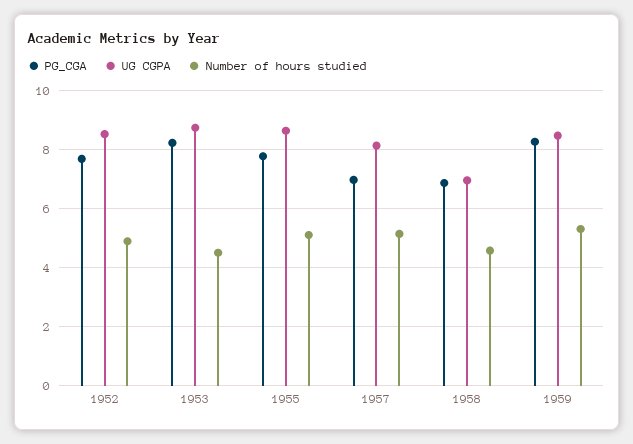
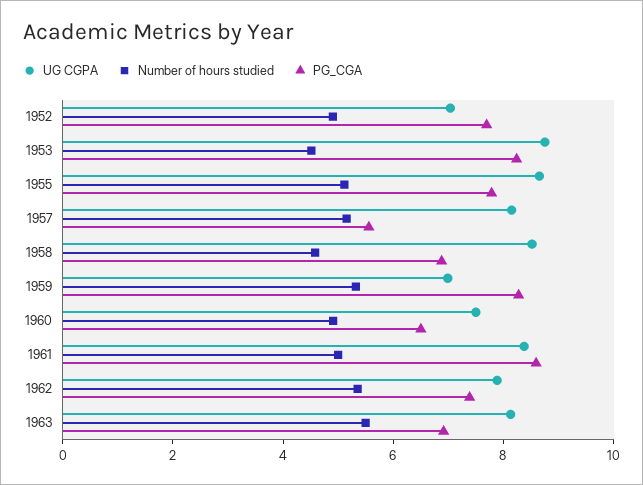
UG CGPA, 1952: 8.5 -> 7
PG_CGA, 1957: 7 -> 5.5
UG CGPA, 1958: 7 -> 8.5
UG CGPA, 1959: 8.5 -> 7
UG CGPA, 1960: none -> 7.5
Number of hours studied, 1960: none -> 5
PG_CGA, 1960: none -> 6.5
UG CGPA, 1961: none -> 8.5
Number of hours studied, 1961: none -> 5
PG_CGA, 1961: none -> 8.5
UG CGPA, 1962: none -> 8
Number of hours studied, 1962: none -> 5.5
PG_CGA, 1962: none -> 7.5
UG CGPA, 1963: none -> 8
Number of hours studied, 1963: none -> 5.5
PG_CGA, 1963: none -> 7

